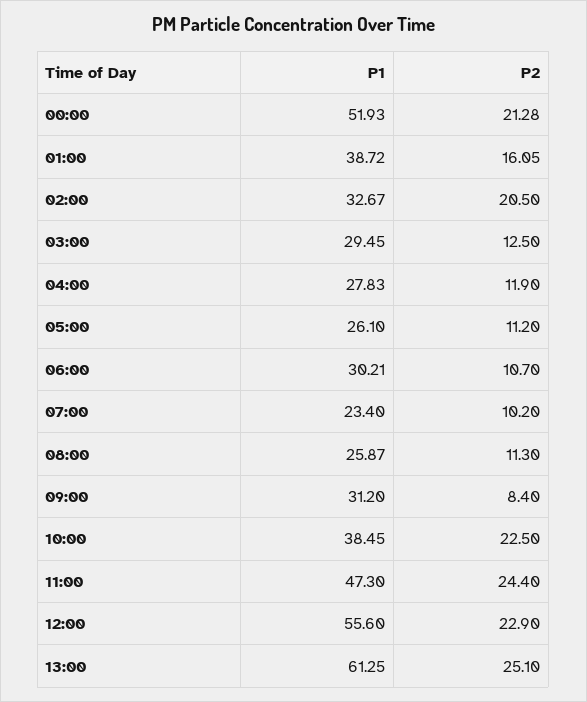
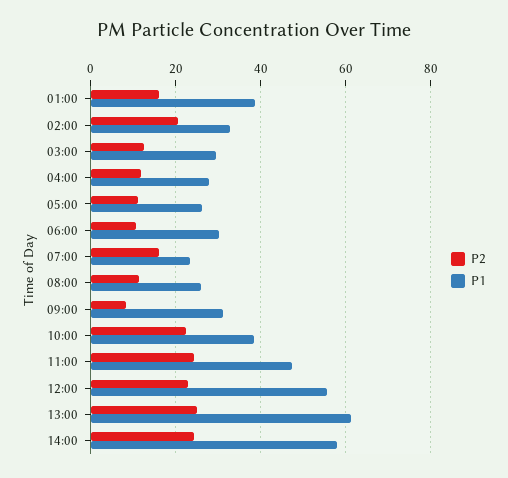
P1, 00:00: 51.93 -> none
P2, 00:00: 21.28 -> none
P2, 07:00: 10.2 -> 16
P2, 14:00: none -> 24
P1, 14:00: none -> 58

